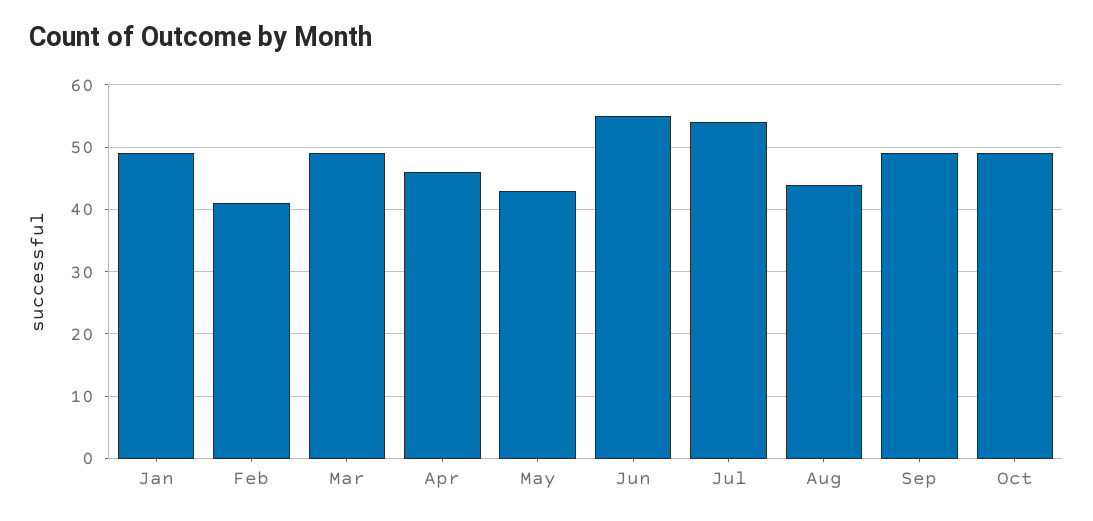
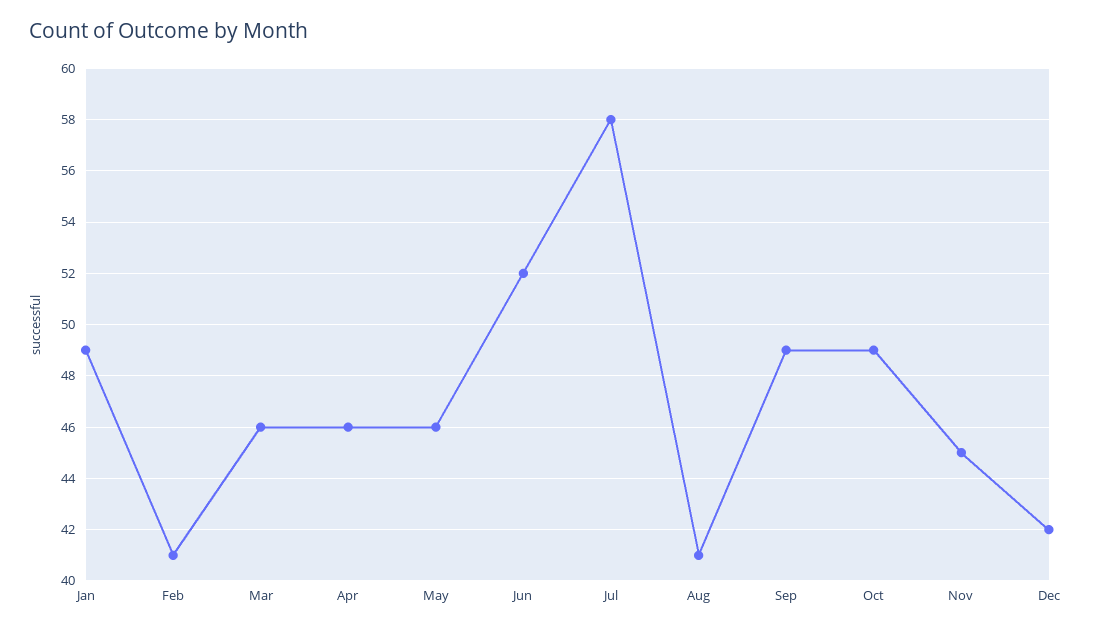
Mar: 49 -> 46
May: 43 -> 46
Jun: 55 -> 52
Jul: 54 -> 58
Aug: 44 -> 41
Nov: none -> 45
Dec: none -> 42

